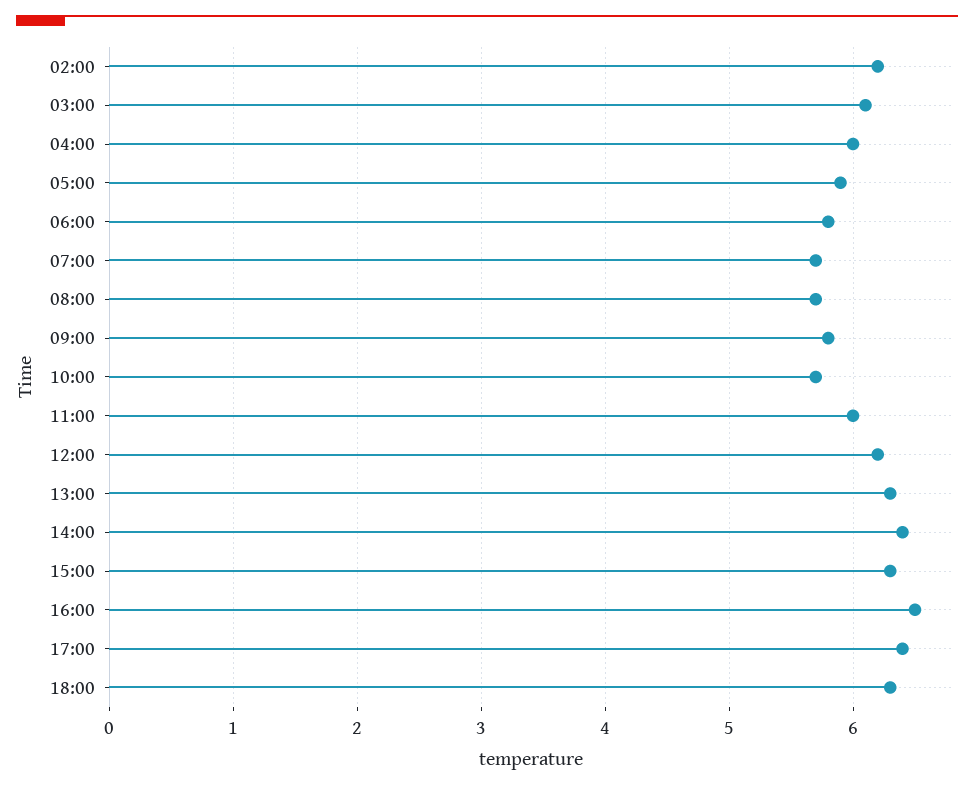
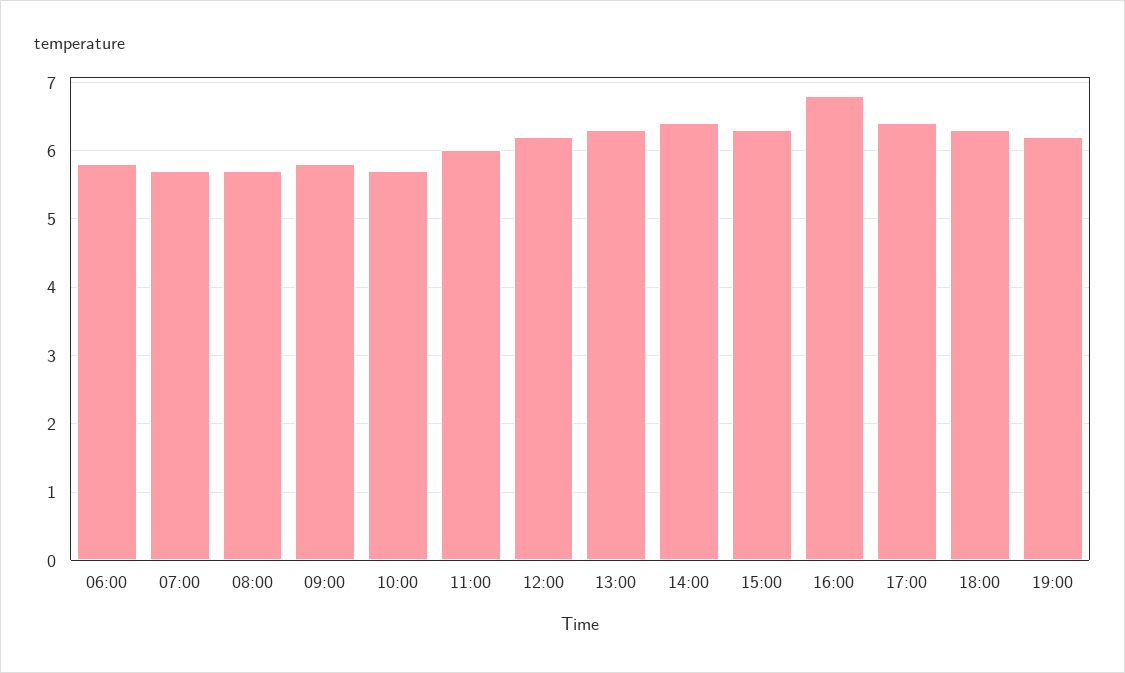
02:00: 6.2 -> none
03:00: 6.1 -> none
04:00: 6 -> none
05:00: 5.9 -> none
16:00: 6.5 -> 6.8
19:00: none -> 6.2

